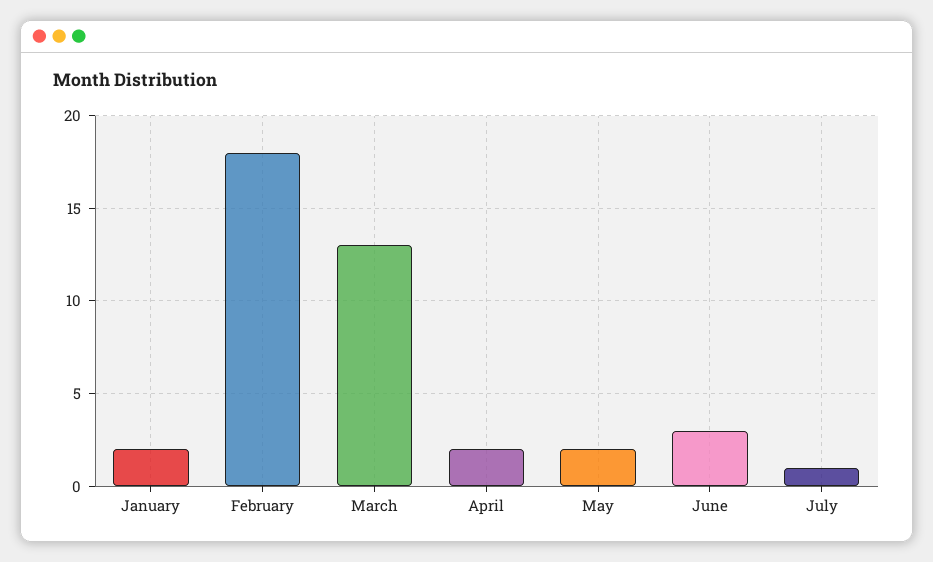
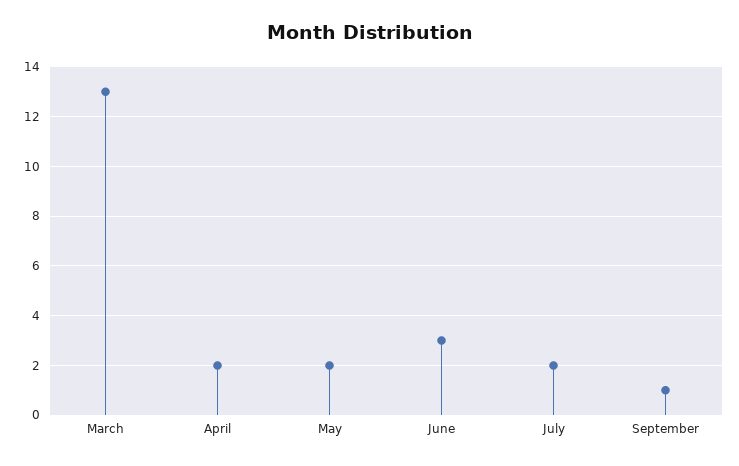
January: 2 -> none
February: 18 -> none
July: 1 -> 2
September: none -> 1

